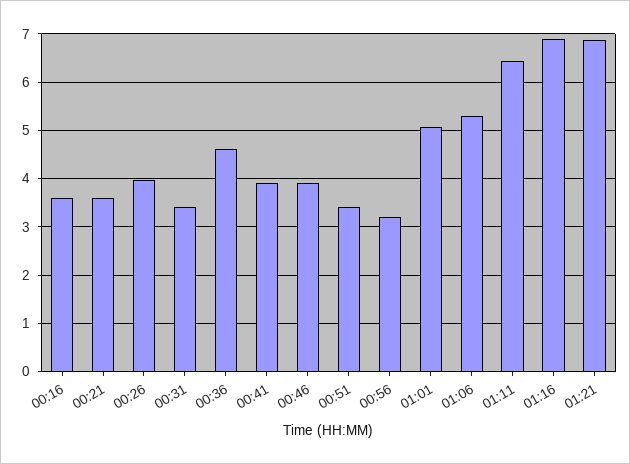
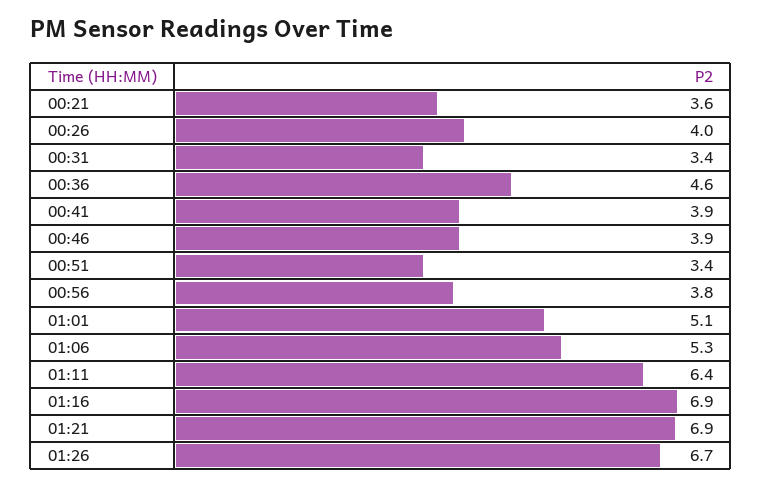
00:16: 3.6 -> none
00:56: 3.2 -> 3.8
01:26: none -> 6.7

